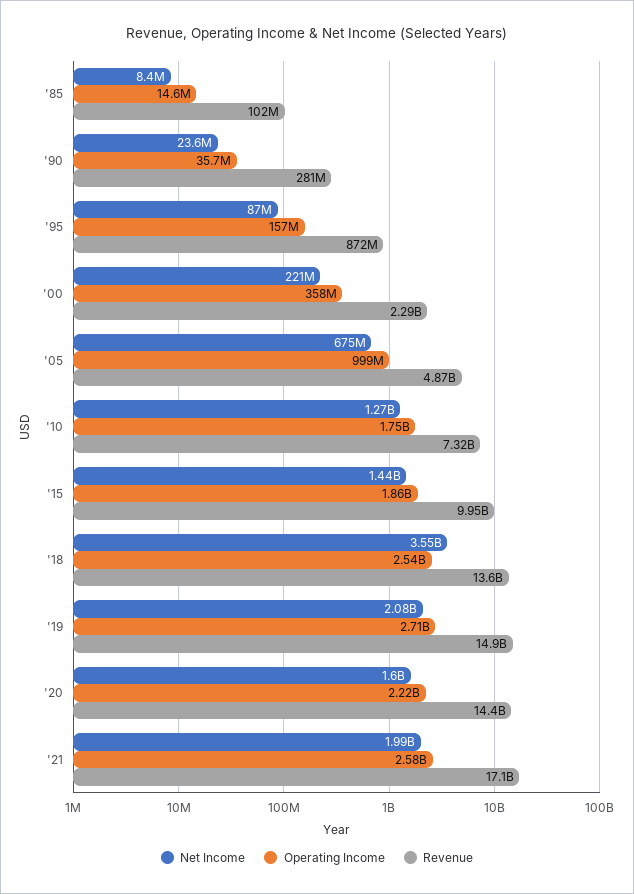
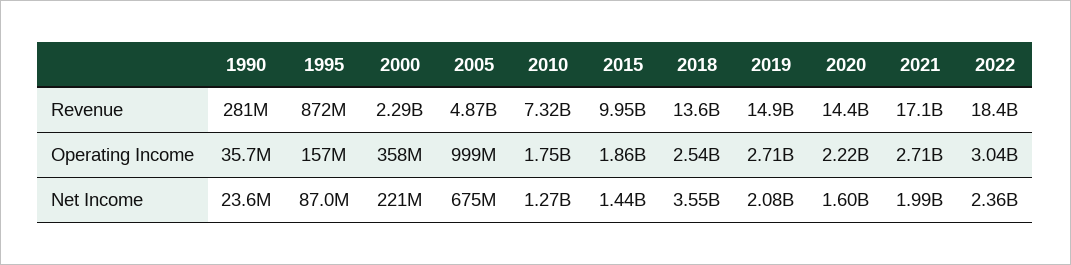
Net Income, '85: 8400000 -> none
Operating Income, '85: 14600000 -> none
Revenue, '85: 102000000 -> none
Operating Income, '21: 2580000000 -> 2710000000
Revenue, 2022: none -> 18400000000
Operating Income, 2022: none -> 3040000000
Net Income, 2022: none -> 2360000000

